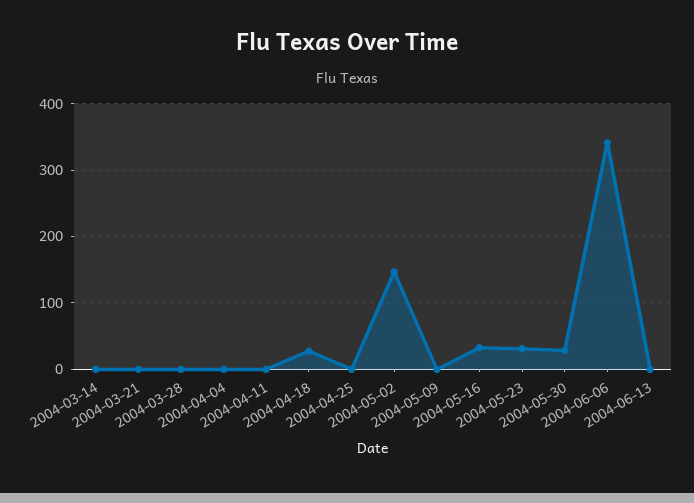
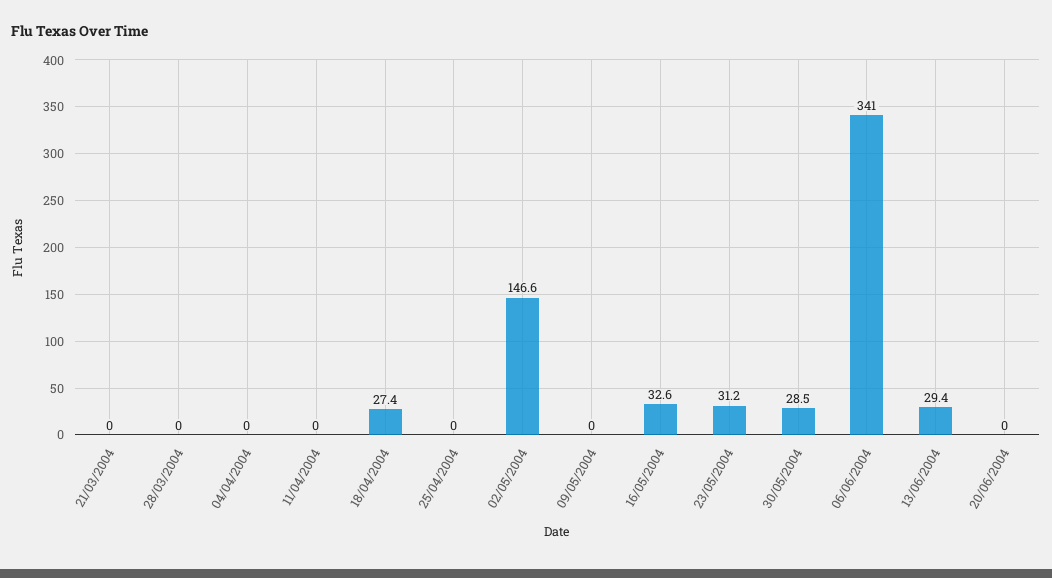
2004-03-14: 0 -> none
2004-06-13: 0 -> 29.4
20/06/2004: none -> 0

